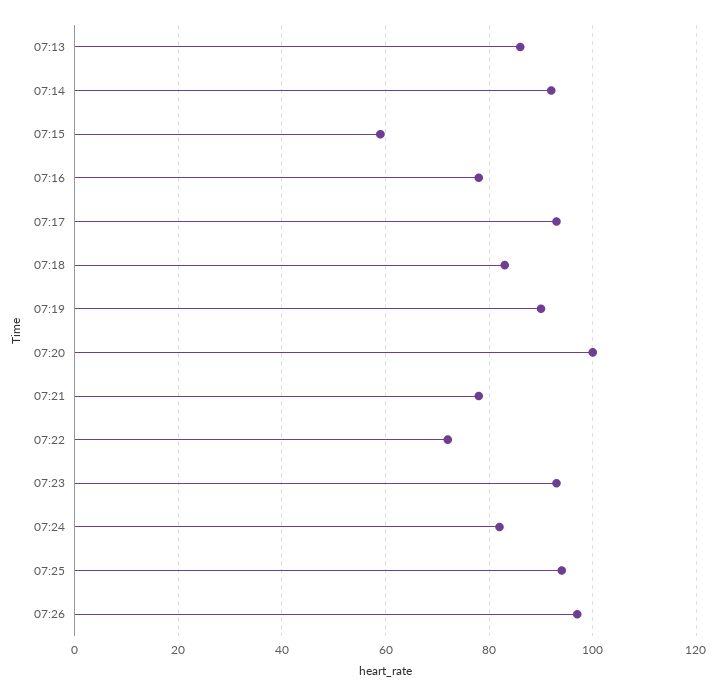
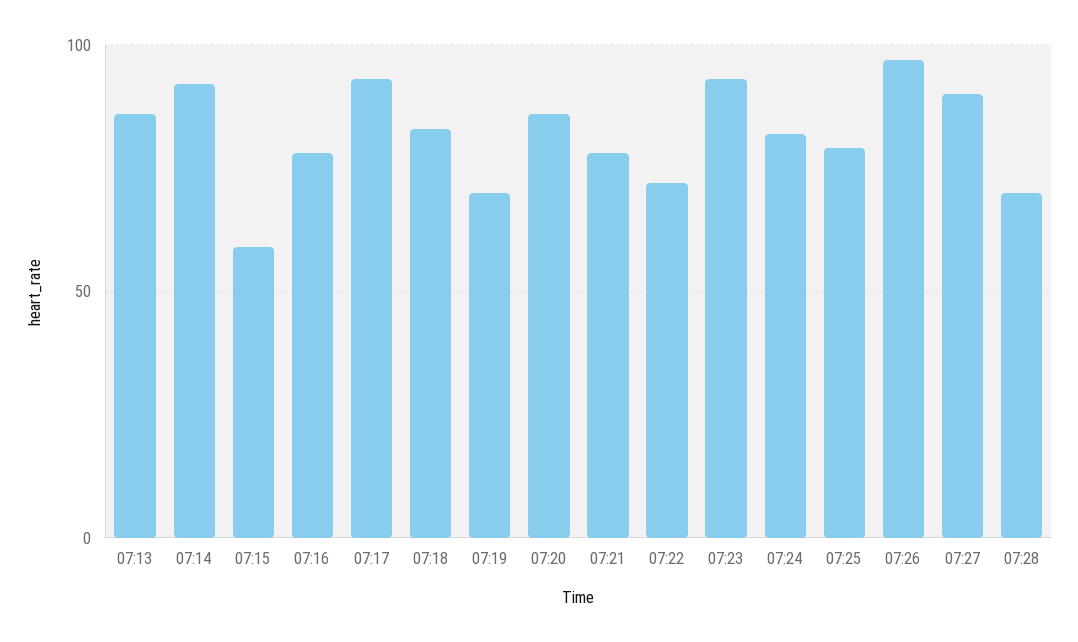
07:19: 90 -> 70
07:20: 100 -> 85
07:25: 95 -> 80
07:27: none -> 90
07:28: none -> 70

